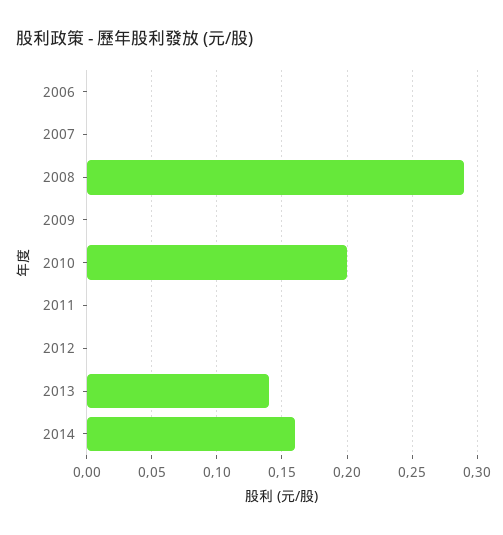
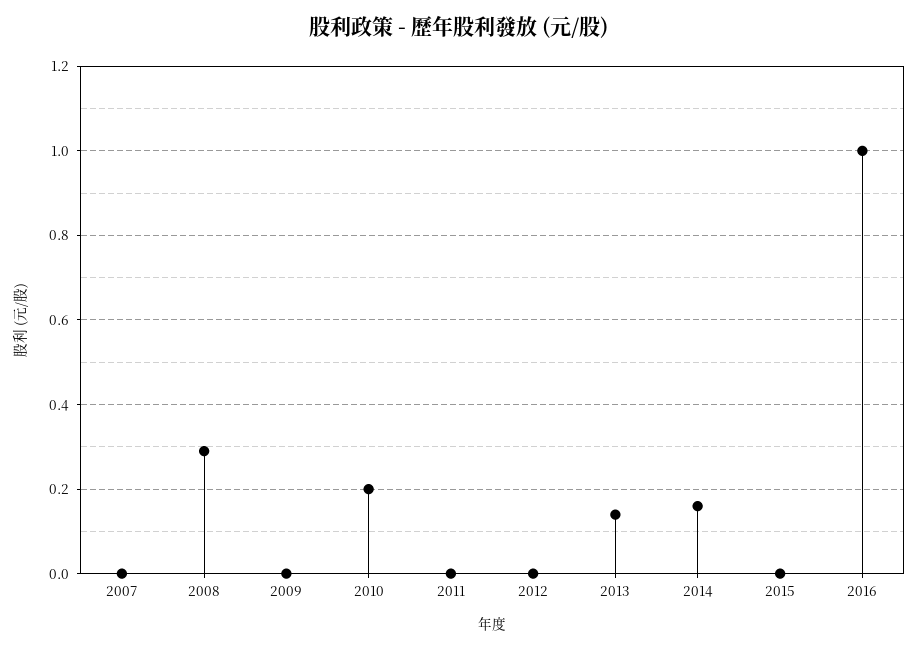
2006: 0 -> none
2015: none -> 0
2016: none -> 1

